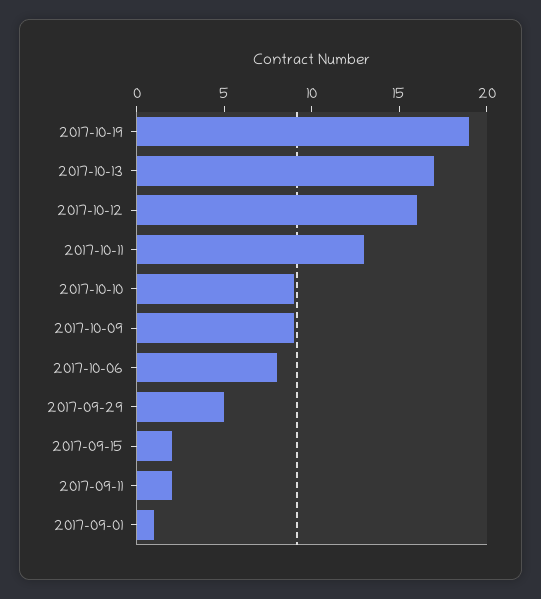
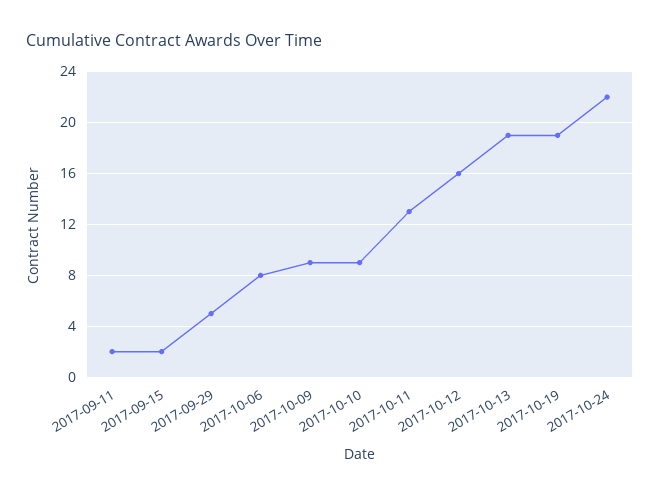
2017-10-13: 17 -> 19
2017-09-01: 1 -> none
2017-10-24: none -> 22

